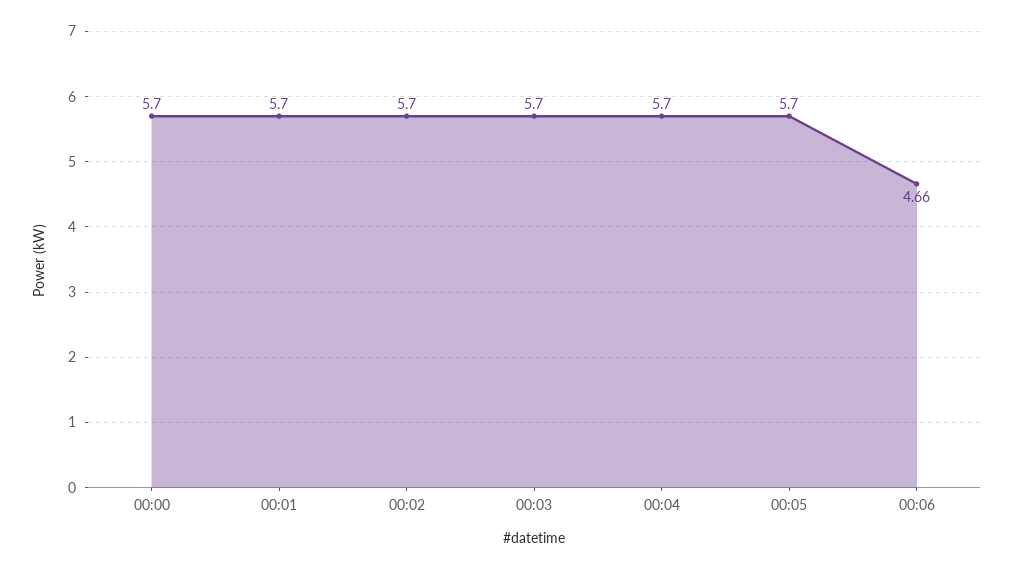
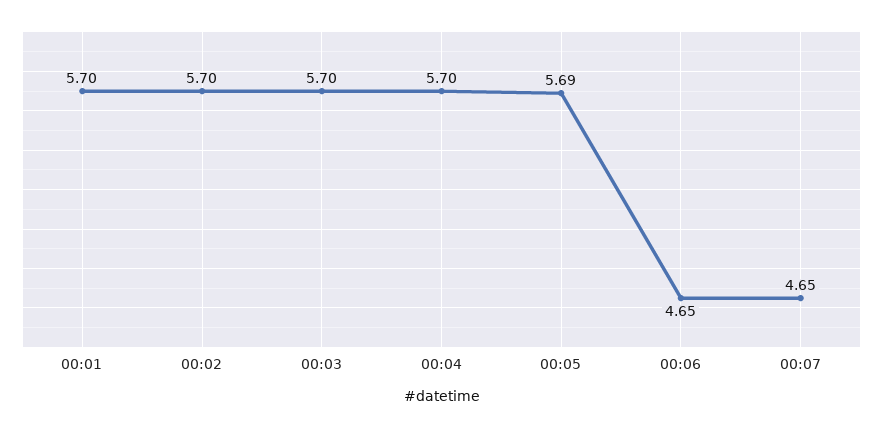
00:00: 5.7 -> none
00:05: 5.7 -> 5.69
00:06: 4.66 -> 4.65
00:07: none -> 4.65

